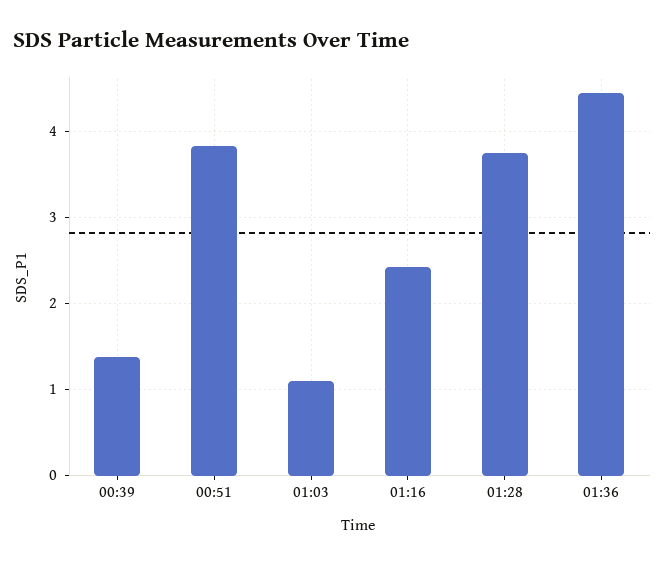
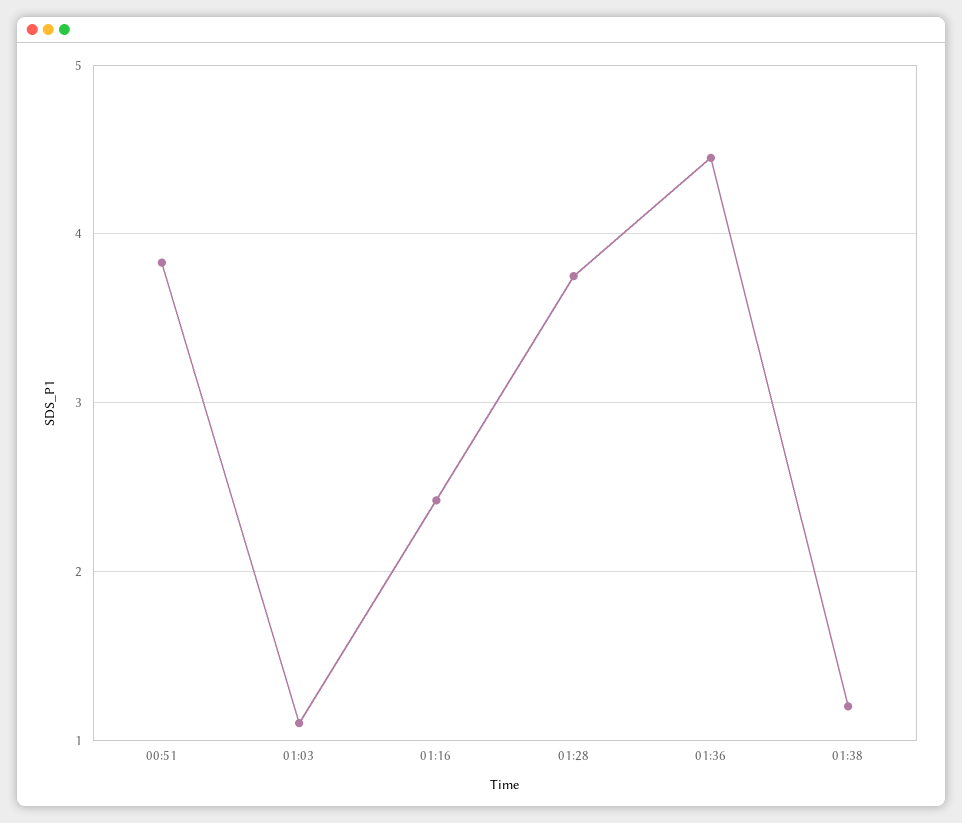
00:39: 1.4 -> none
01:38: none -> 1.2

